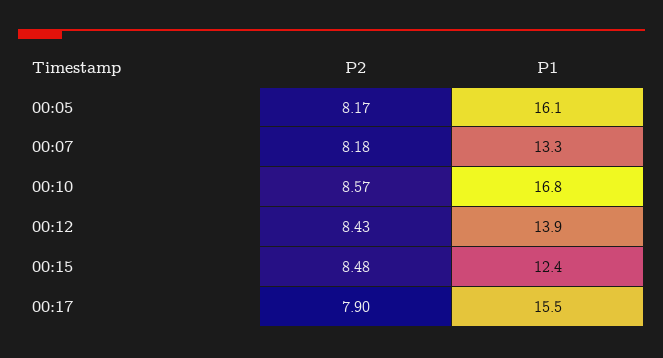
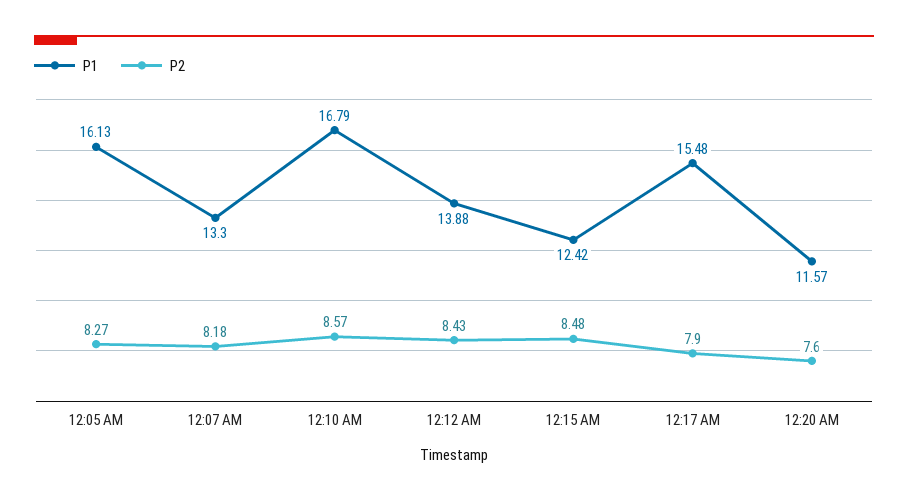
P2, 00:05: 8.17 -> 8.27
P1, 12:20 AM: none -> 11.57
P2, 12:20 AM: none -> 7.6

